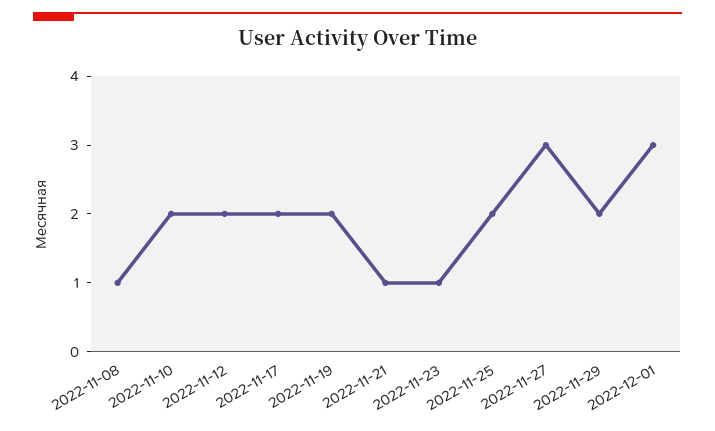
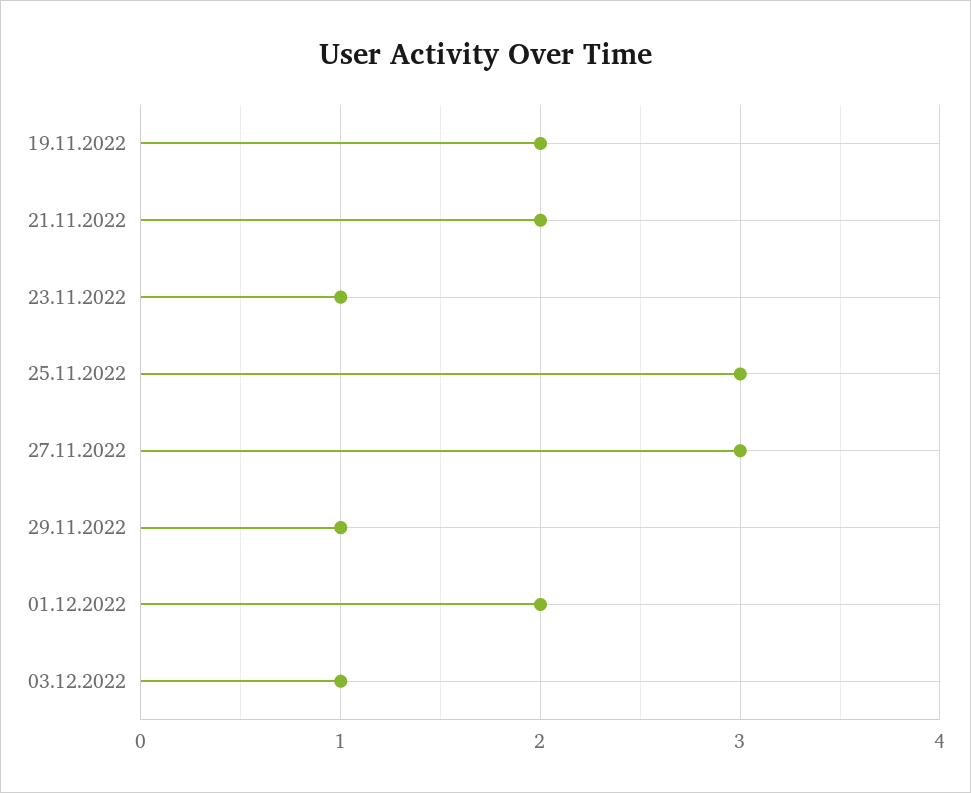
2022-11-08: 1 -> none
2022-11-10: 2 -> none
2022-11-12: 2 -> none
2022-11-17: 2 -> none
2022-11-21: 1 -> 2
2022-11-25: 2 -> 3
2022-11-29: 2 -> 1
2022-12-01: 3 -> 2
03.12.2022: none -> 1

